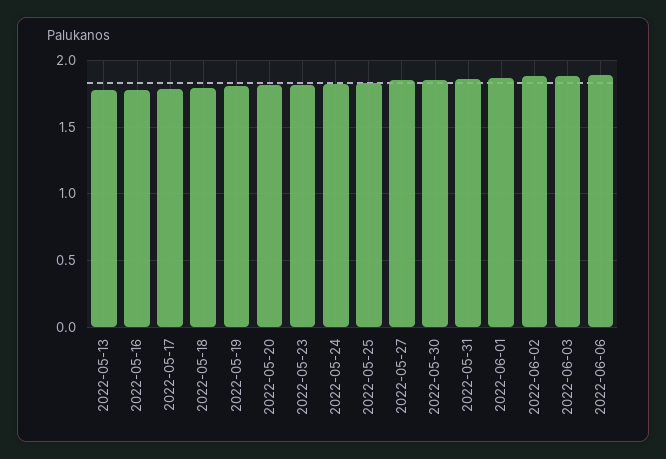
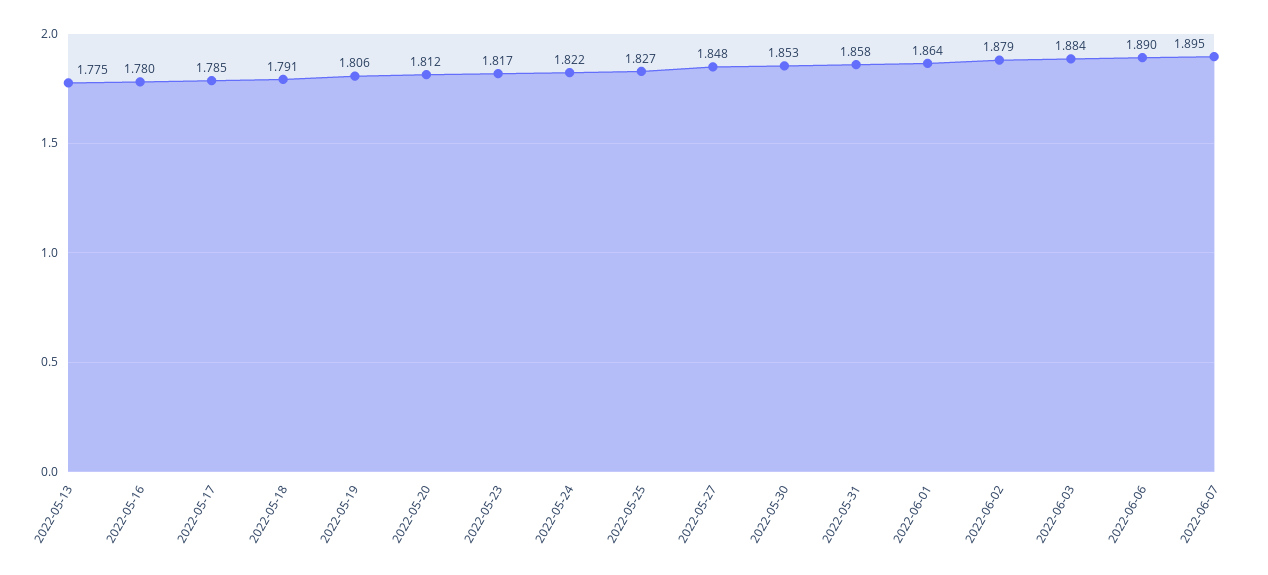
2022-06-07: none -> 1.895

